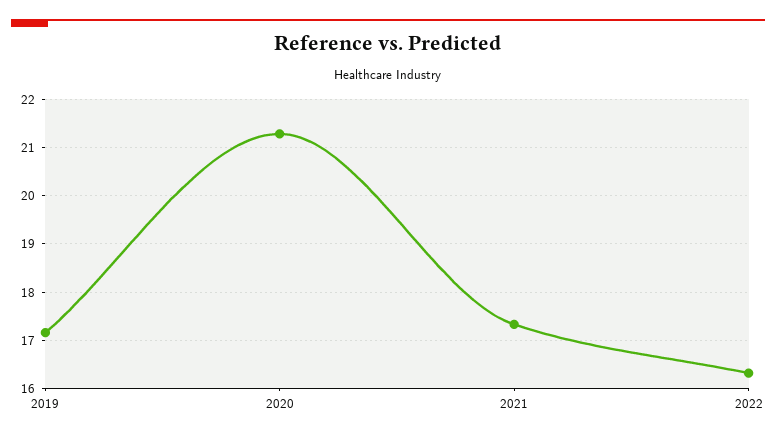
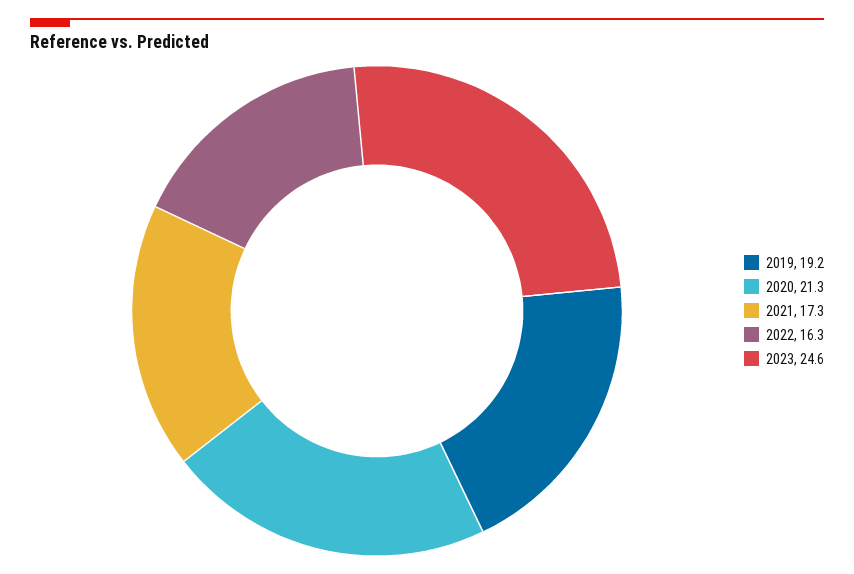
2019: 17.2 -> 19.2
2023: none -> 24.6

